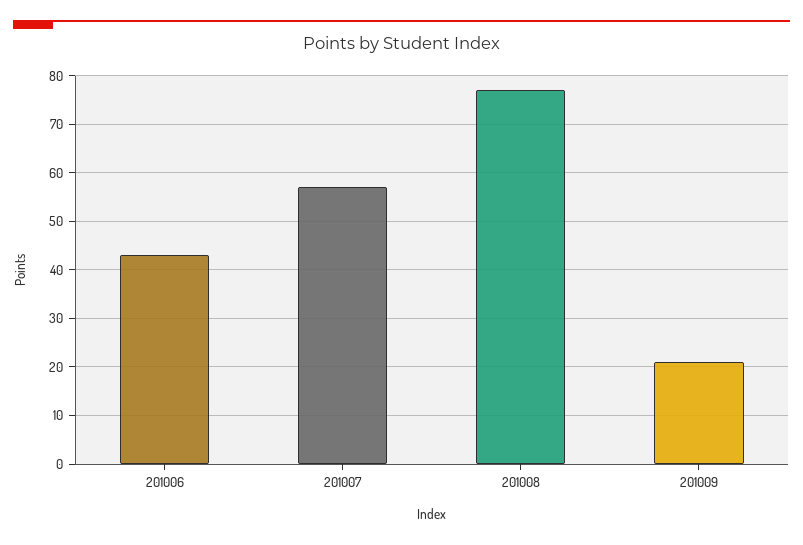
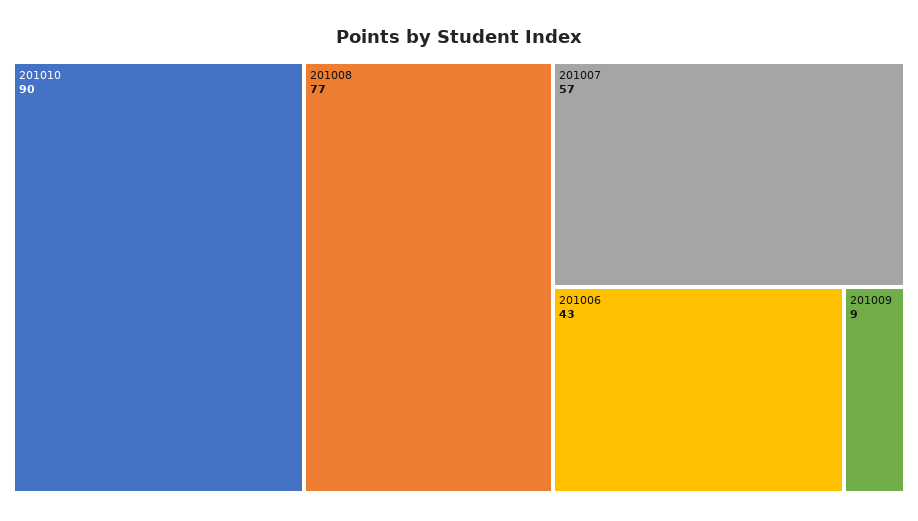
201009: 20 -> 9
201010: none -> 90

